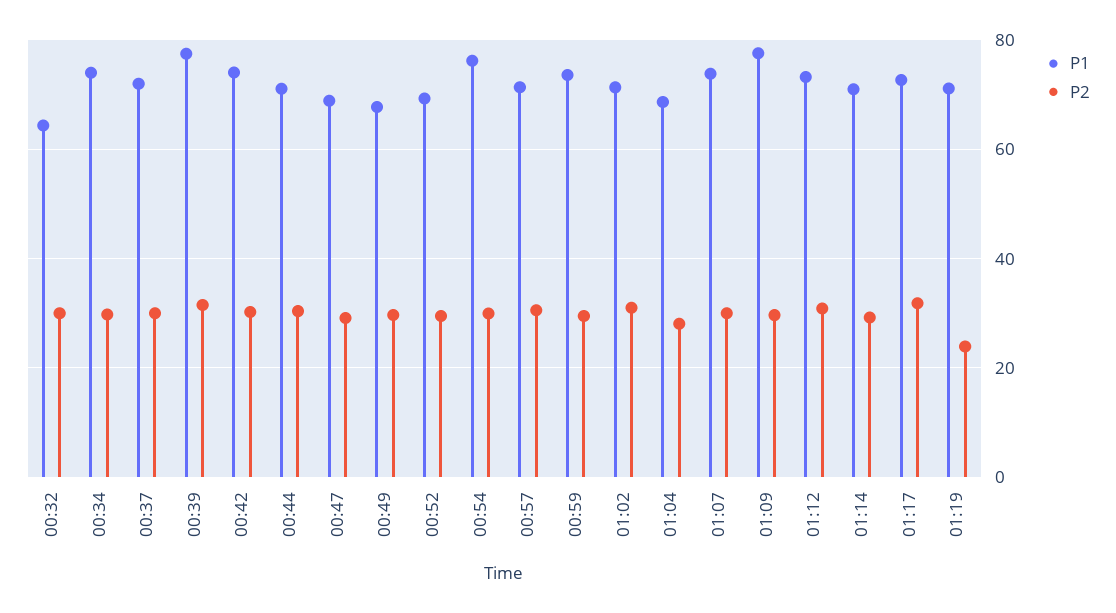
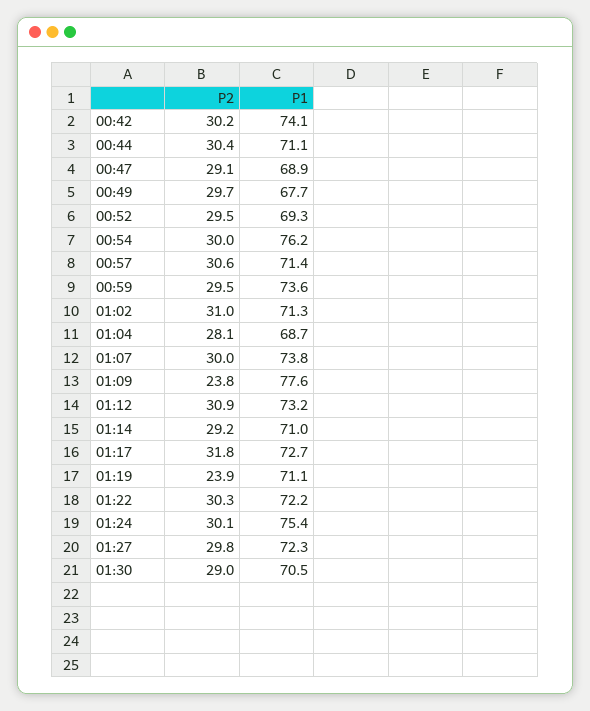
P1, 00:32: 64 -> none
P2, 00:32: 30 -> none
P1, 00:34: 74 -> none
P2, 00:34: 30 -> none
P1, 00:37: 72 -> none
P2, 00:37: 30 -> none
P1, 00:39: 78 -> none
P2, 00:39: 32 -> none
P2, 01:09: 30 -> 23.8
P2, 01:22: none -> 30.3
P1, 01:22: none -> 72.2
P2, 01:24: none -> 30.1
P1, 01:24: none -> 75.4
P2, 01:27: none -> 29.8
P1, 01:27: none -> 72.3
P2, 01:30: none -> 29
P1, 01:30: none -> 70.5

